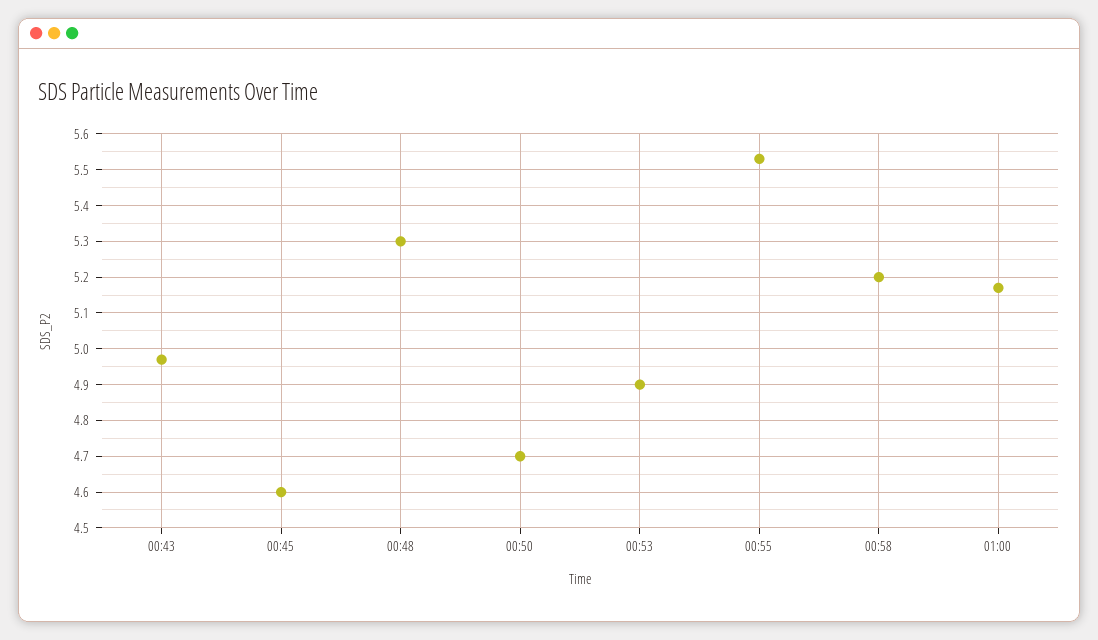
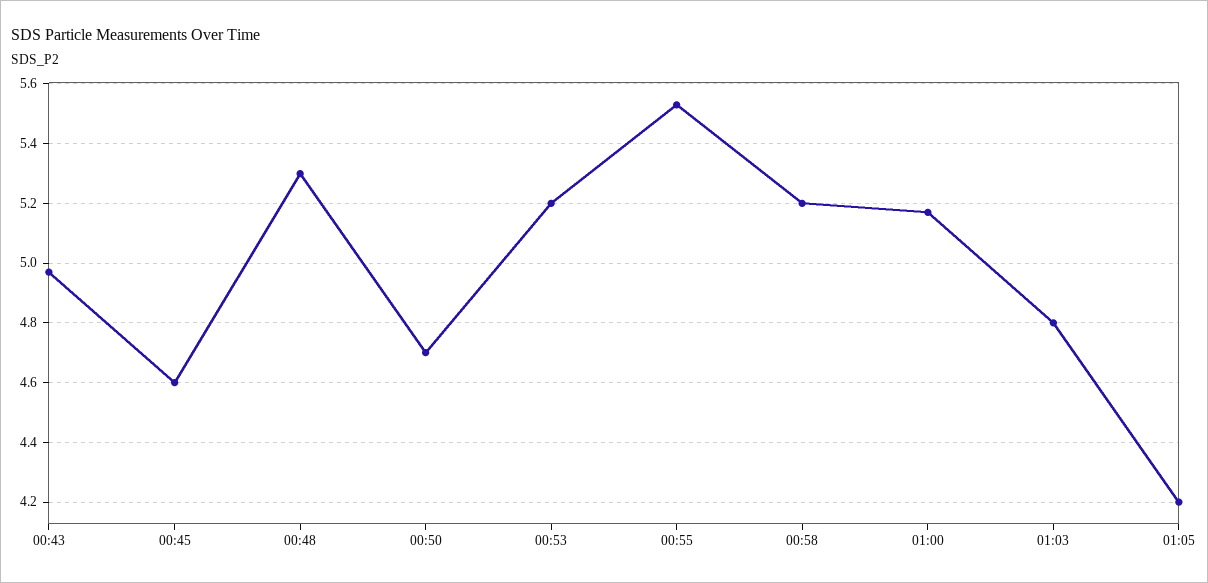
00:53: 4.9 -> 5.2
01:03: none -> 4.8
01:05: none -> 4.2

